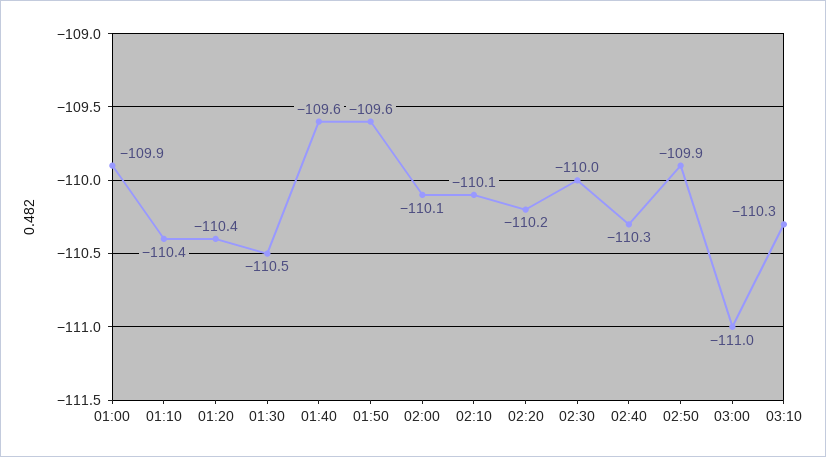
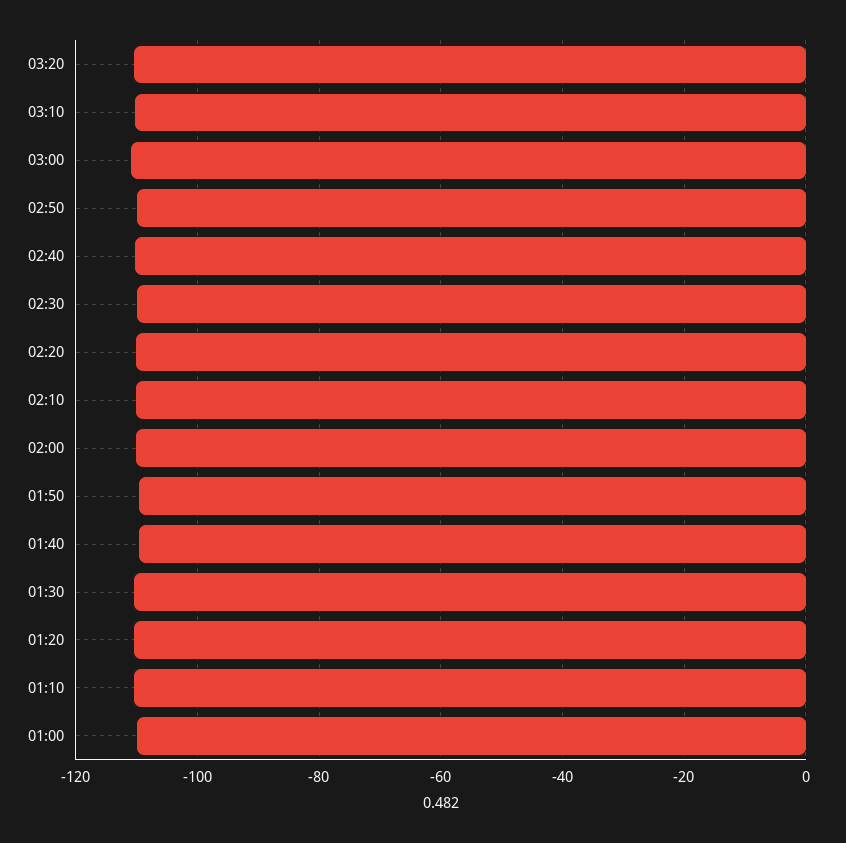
03:20: none -> -110

